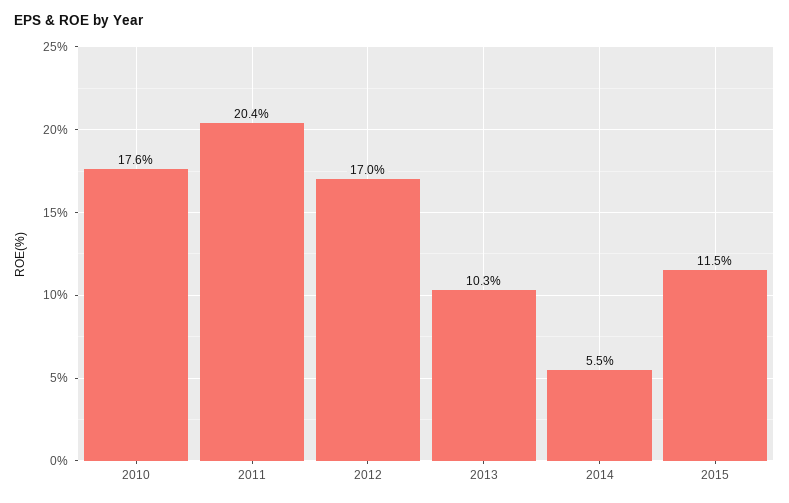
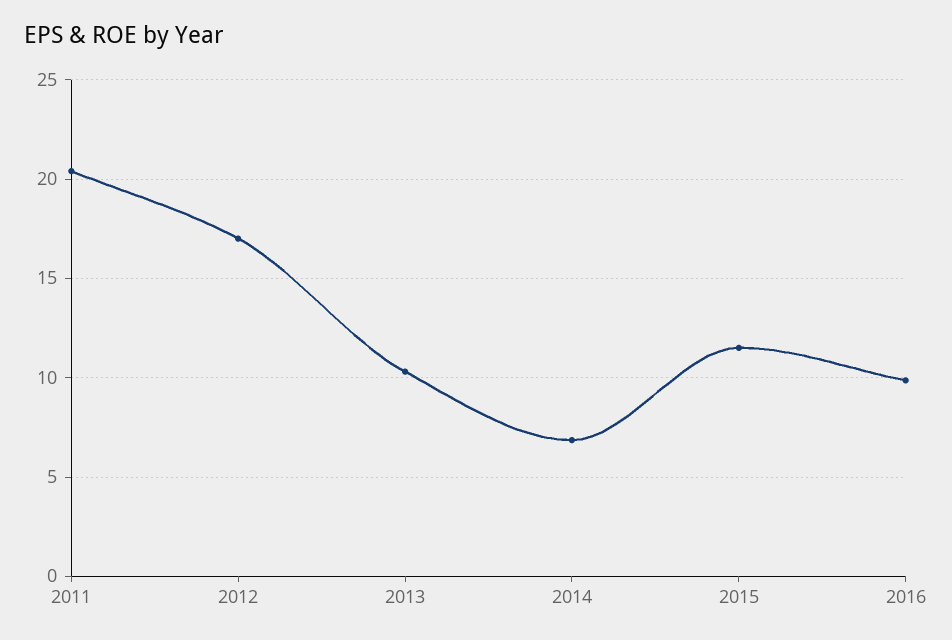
2010: 17.6 -> none
2014: 5.5 -> 7
2016: none -> 10

